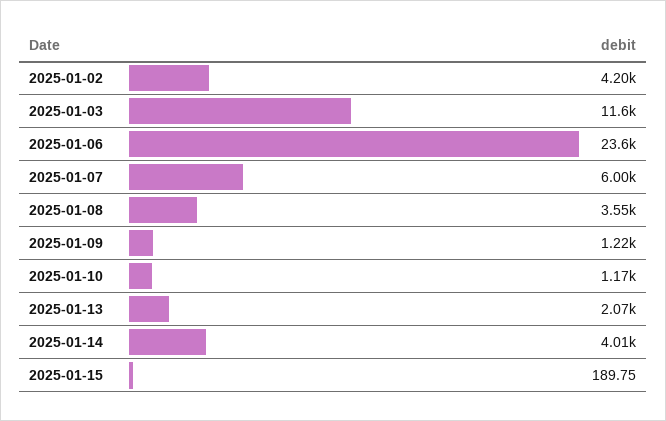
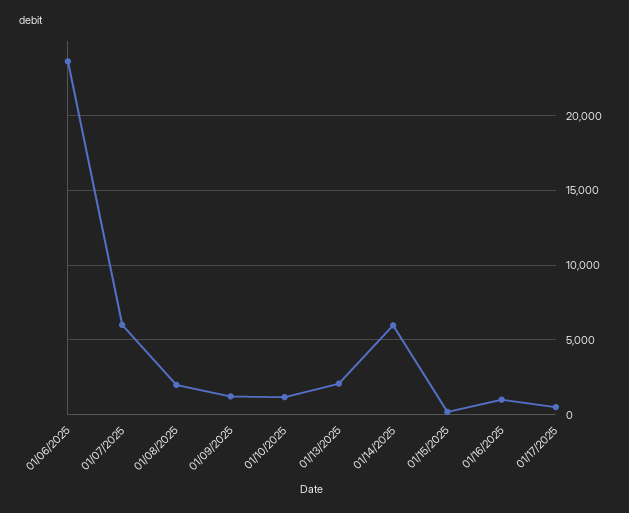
2025-01-02: 4200 -> none
2025-01-03: 11600 -> none
2025-01-08: 3550 -> 2000
2025-01-14: 4010 -> 6000
01/16/2025: none -> 1000
01/17/2025: none -> 500

